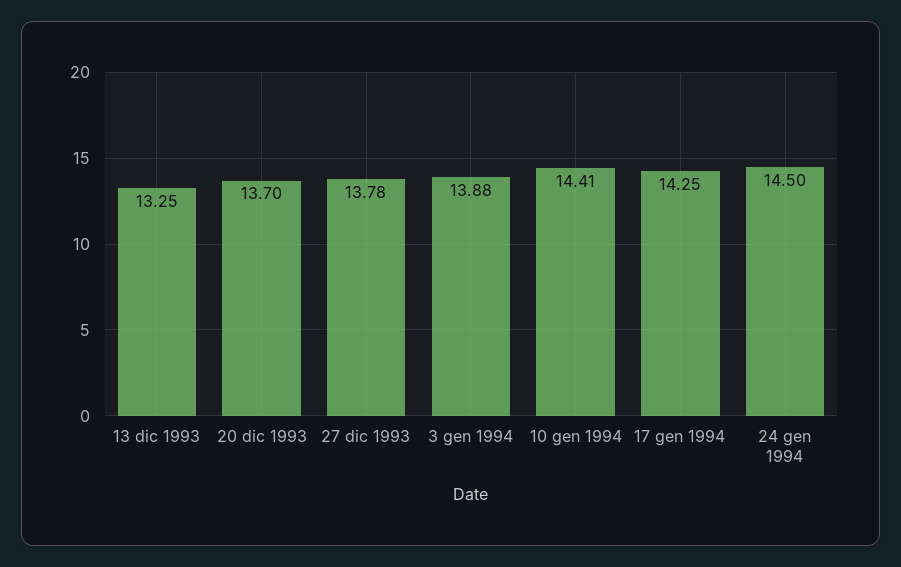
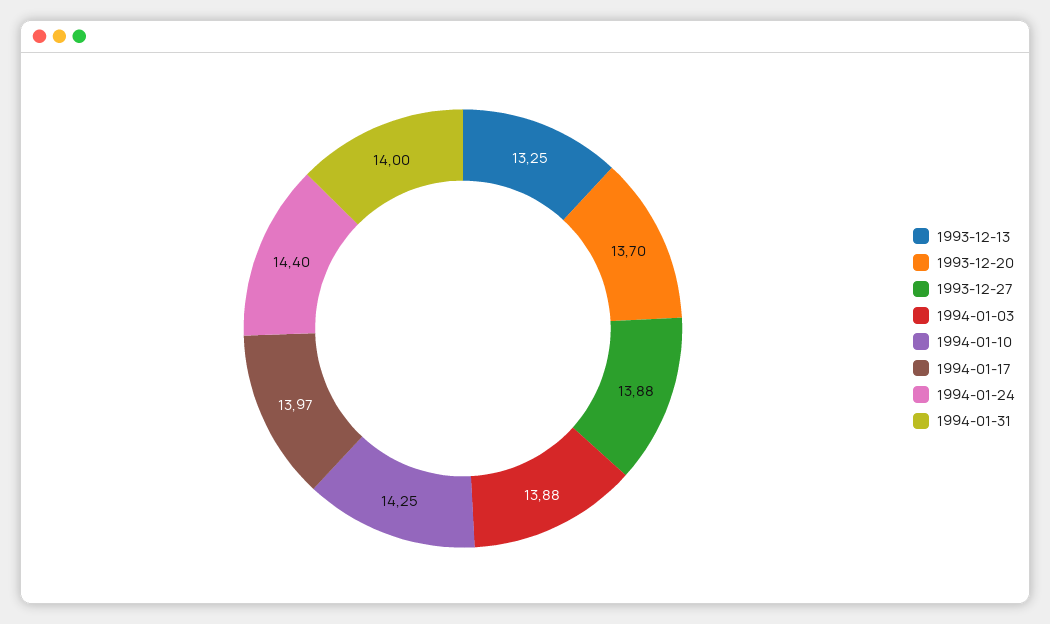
27 dic 1993: 13.78 -> 13.88
10 gen 1994: 14.41 -> 14.25
17 gen 1994: 14.25 -> 13.97
24 gen 1994: 14.5 -> 14.4
1994-01-31: none -> 14

